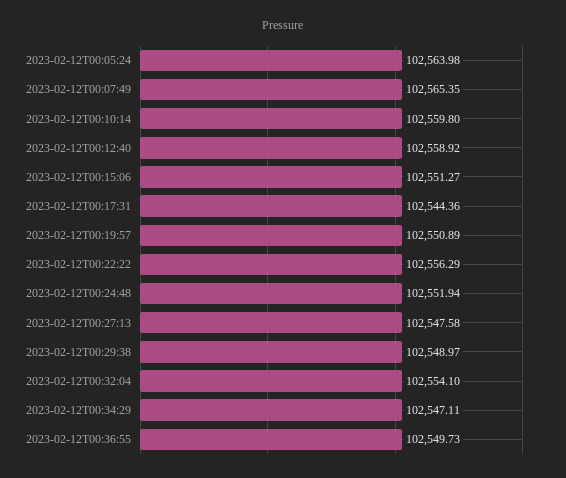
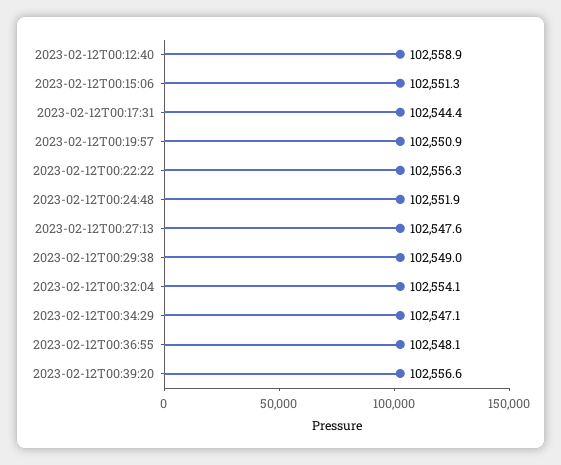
2023-02-12T00:05:24: 102563.98 -> none
2023-02-12T00:07:49: 102565.35 -> none
2023-02-12T00:10:14: 102559.8 -> none
2023-02-12T00:36:55: 102549.73 -> 102548.1
2023-02-12T00:39:20: none -> 102556.6

